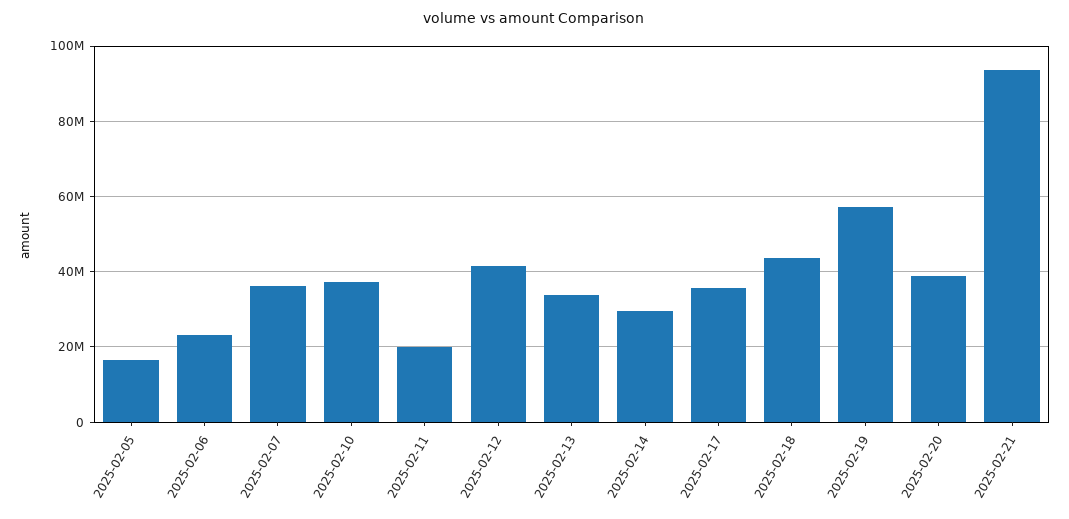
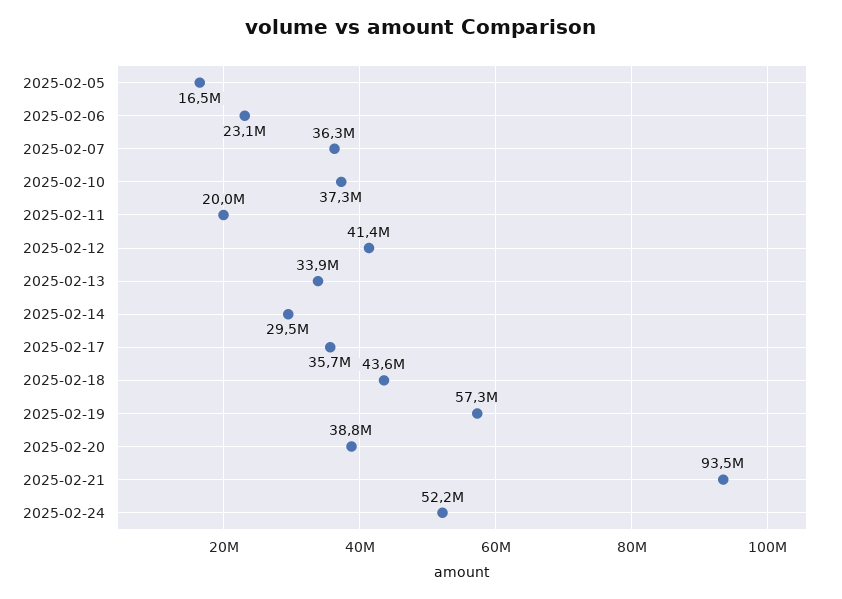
2025-02-24: none -> 52200000

